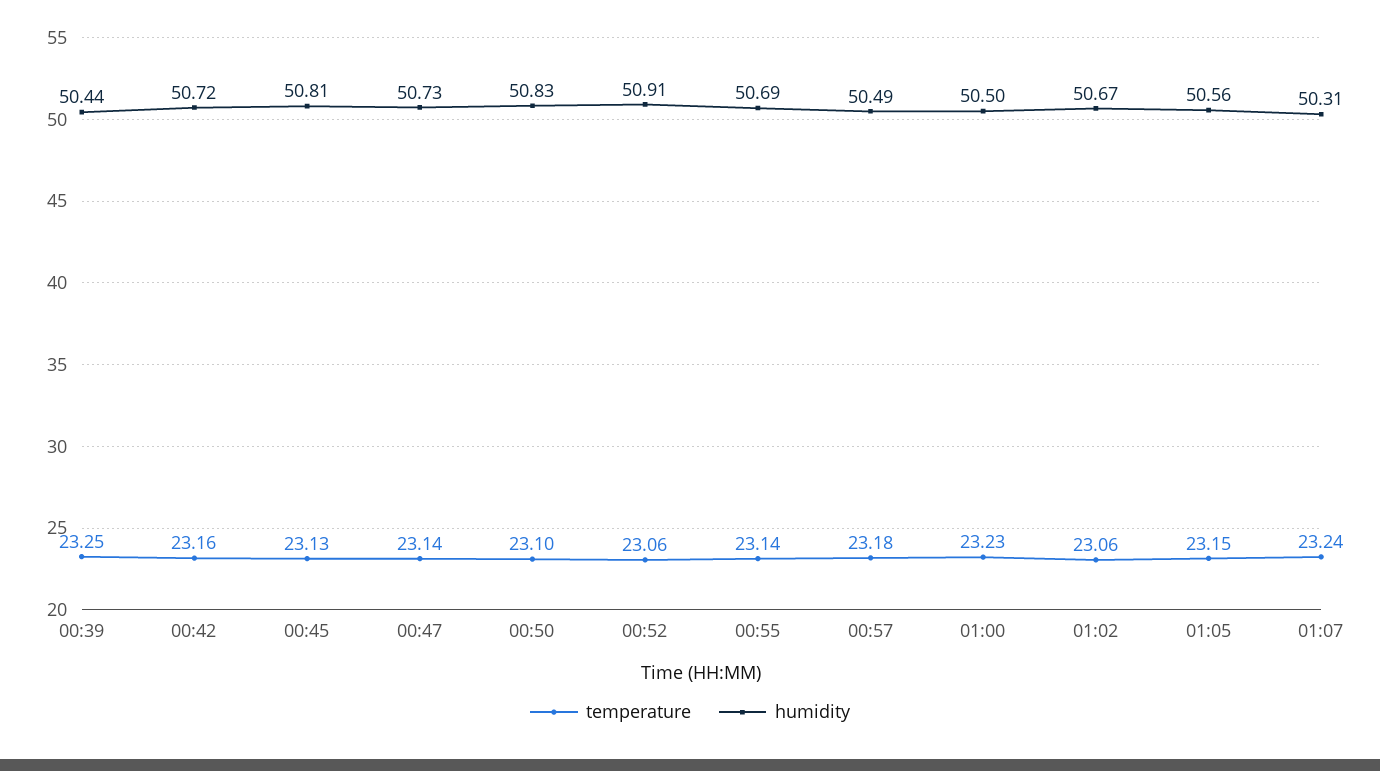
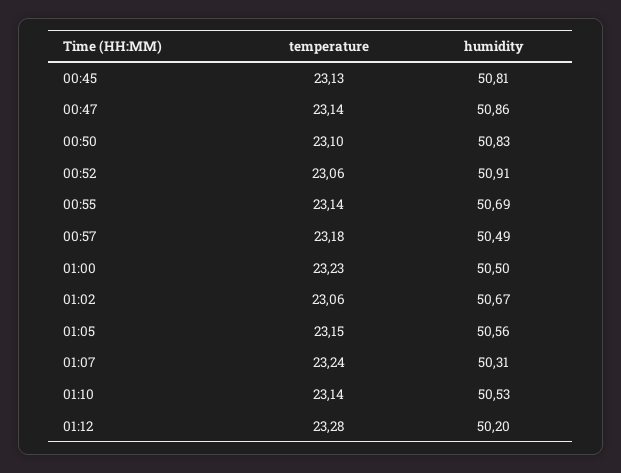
temperature, 00:39: 23.25 -> none
humidity, 00:39: 50.44 -> none
temperature, 00:42: 23.16 -> none
humidity, 00:42: 50.72 -> none
humidity, 00:47: 50.73 -> 50.86
temperature, 01:10: none -> 23.14
humidity, 01:10: none -> 50.53
temperature, 01:12: none -> 23.28
humidity, 01:12: none -> 50.2

